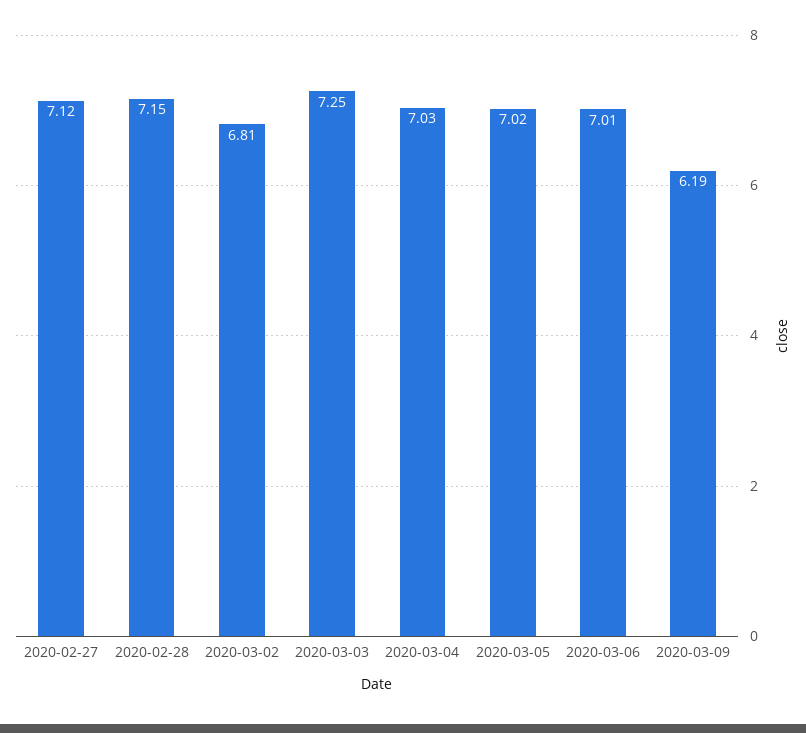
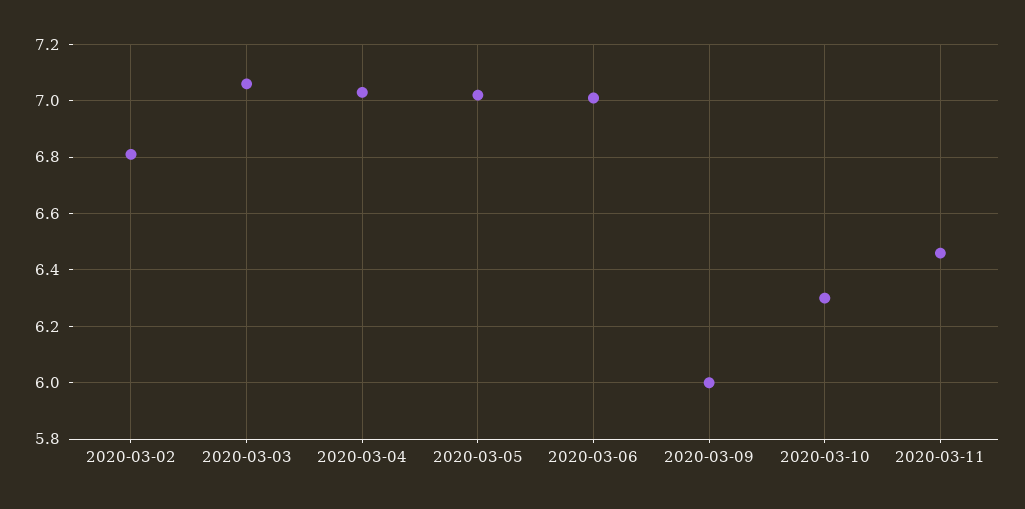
2020-02-27: 7.12 -> none
2020-02-28: 7.15 -> none
2020-03-03: 7.25 -> 7.05
2020-03-09: 6.19 -> 6
2020-03-10: none -> 6.3
2020-03-11: none -> 6.45

